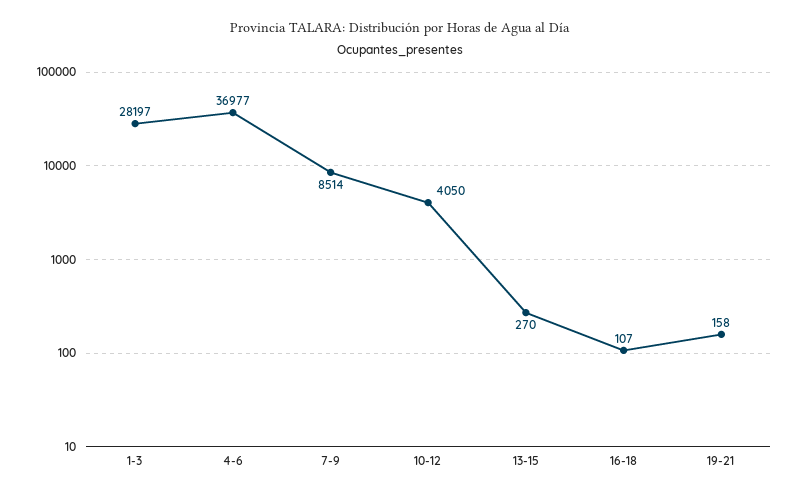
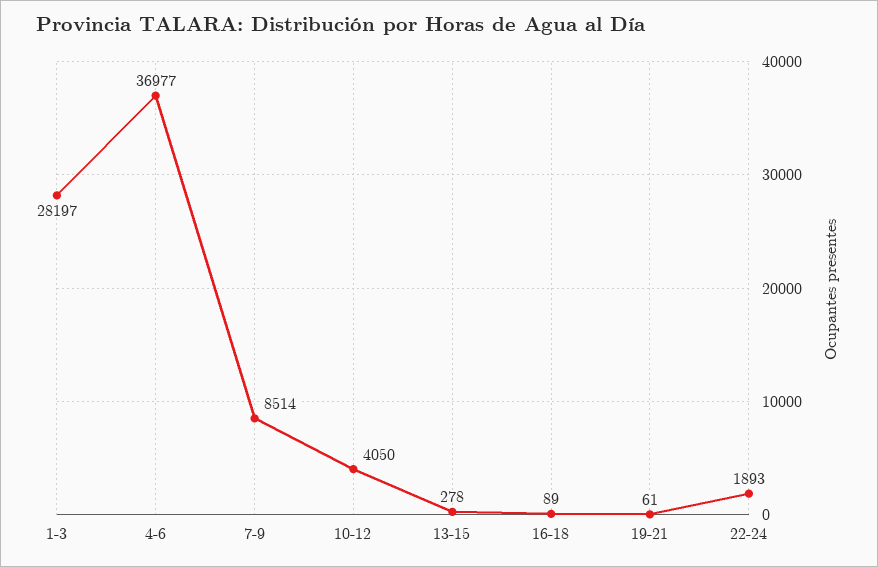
13-15: 270 -> 278
16-18: 107 -> 89
19-21: 158 -> 61
22-24: none -> 1893

